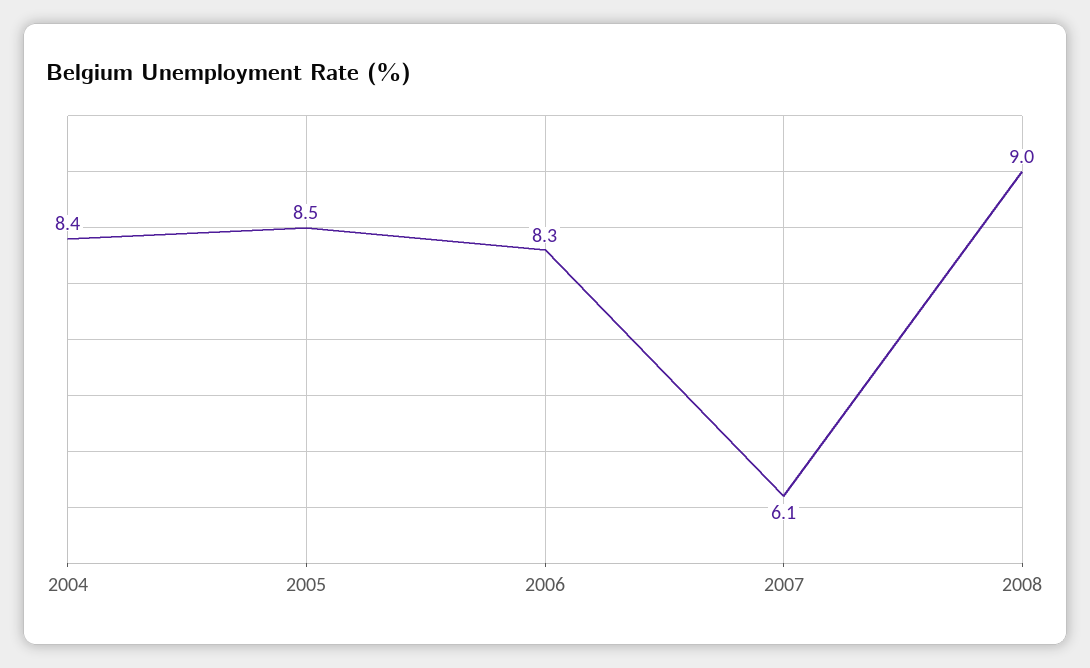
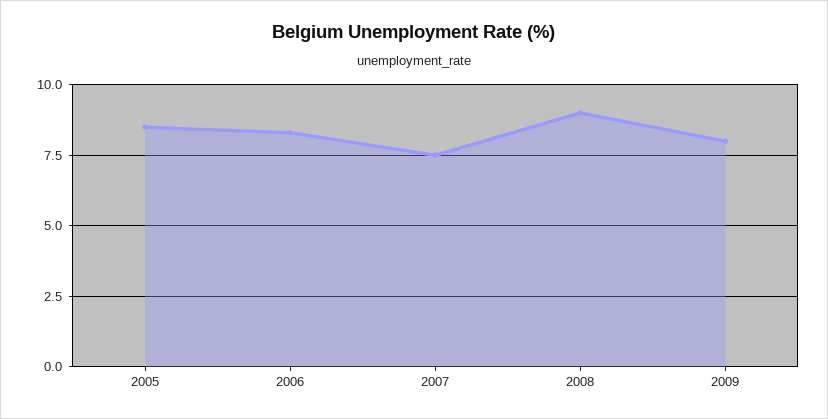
2004: 8.4 -> none
2007: 6.1 -> 7.5
2009: none -> 8

